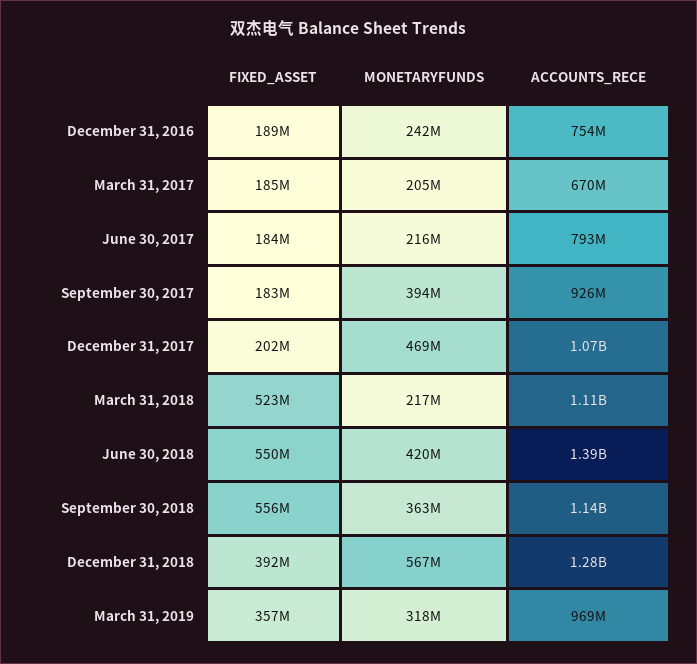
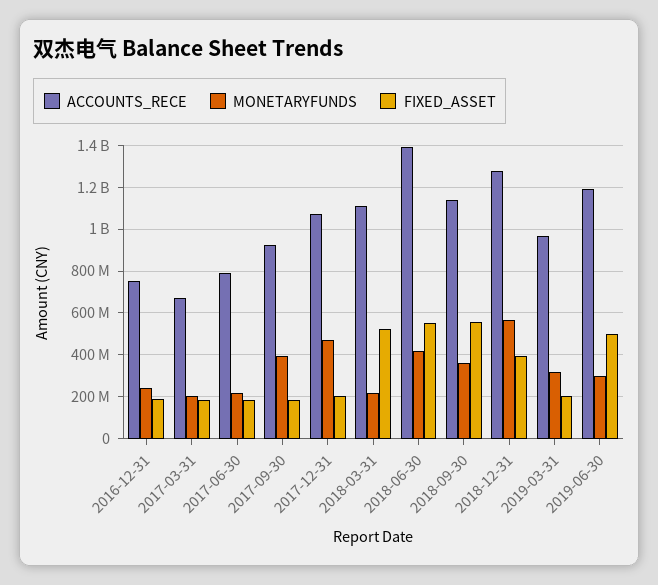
FIXED_ASSET, March 31, 2019: 357000000 -> 200000000
ACCOUNTS_RECE, 2019-06-30: none -> 1200000000
MONETARYFUNDS, 2019-06-30: none -> 300000000
FIXED_ASSET, 2019-06-30: none -> 500000000

